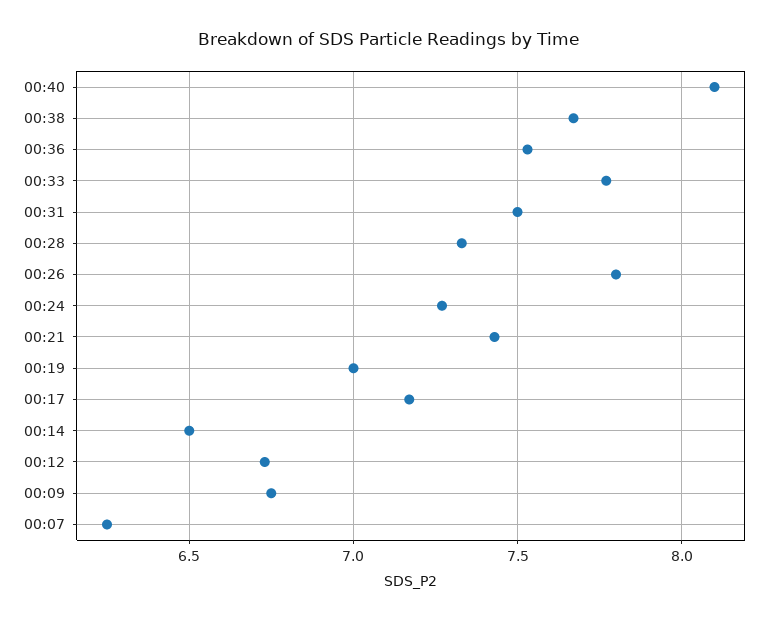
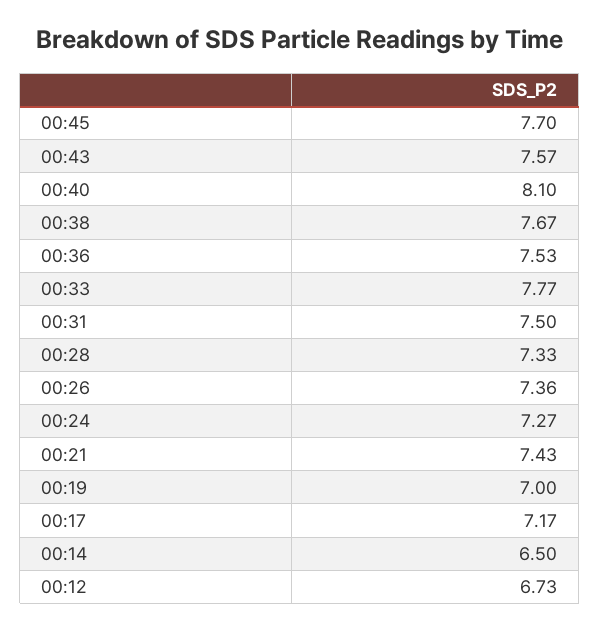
00:26: 7.8 -> 7.36
00:09: 6.75 -> none
00:07: 6.25 -> none
00:45: none -> 7.7
00:43: none -> 7.57

